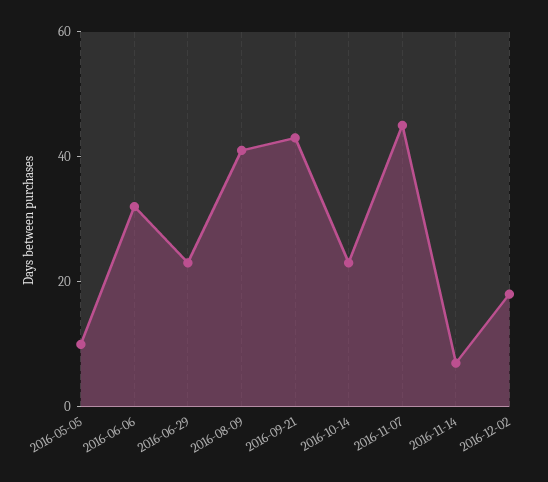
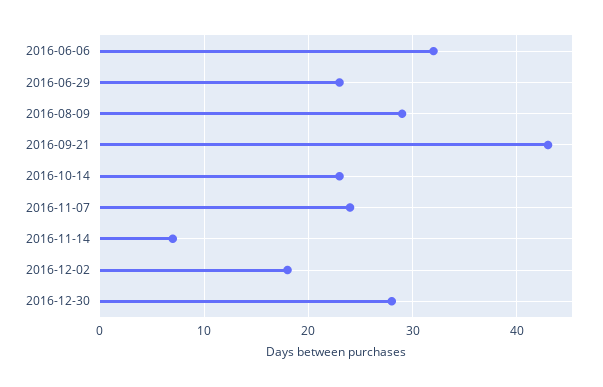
2016-05-05: 10 -> none
2016-08-09: 40 -> 29
2016-11-07: 45 -> 24
2016-12-30: none -> 28

